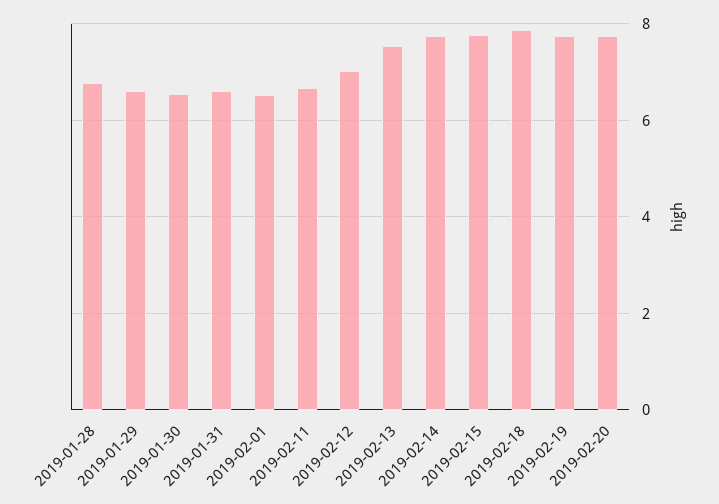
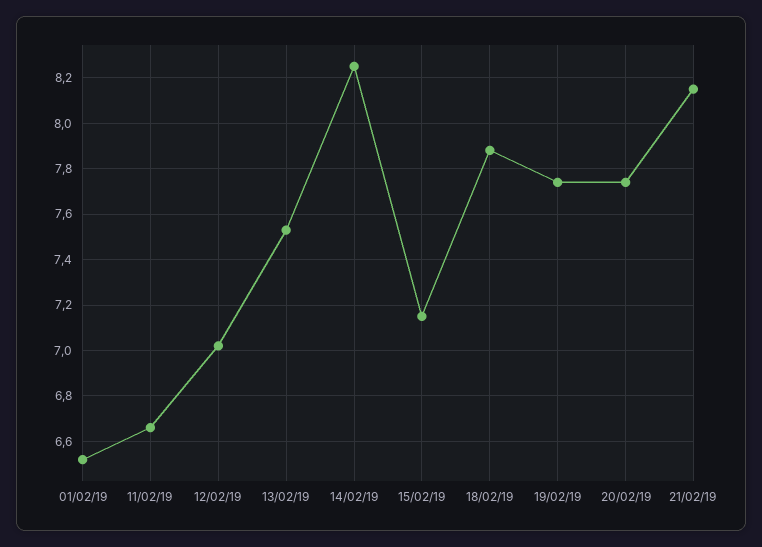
2019-01-28: 6.8 -> none
2019-01-29: 6.6 -> none
2019-01-30: 6.6 -> none
2019-01-31: 6.6 -> none
2019-02-14: 7.8 -> 8.25
2019-02-15: 7.8 -> 7.15
21/02/19: none -> 8.15

